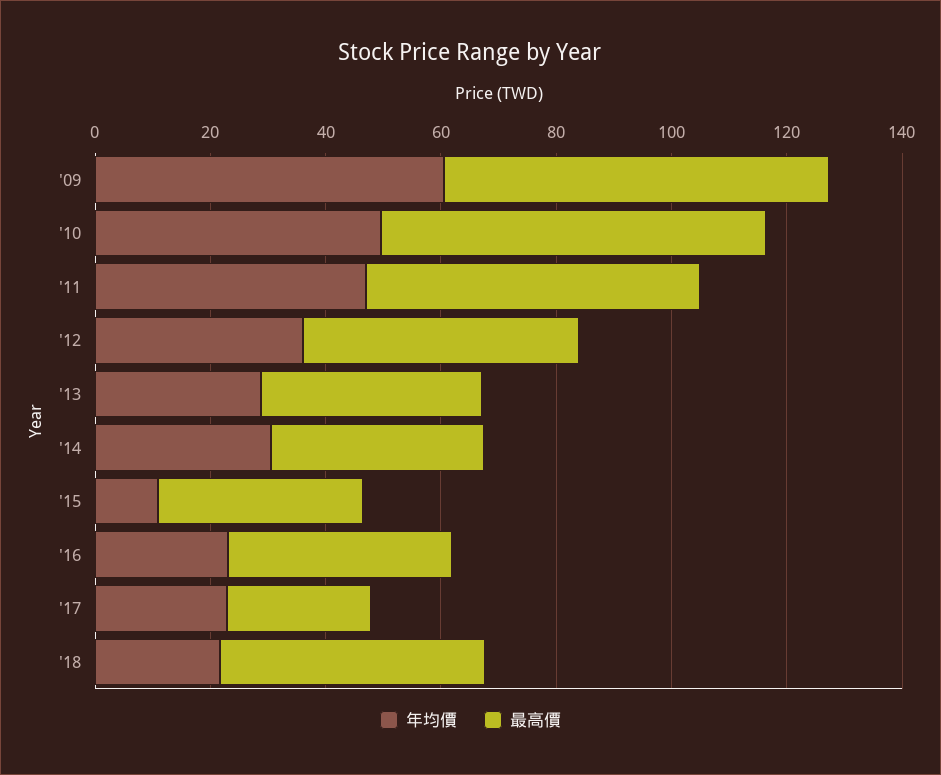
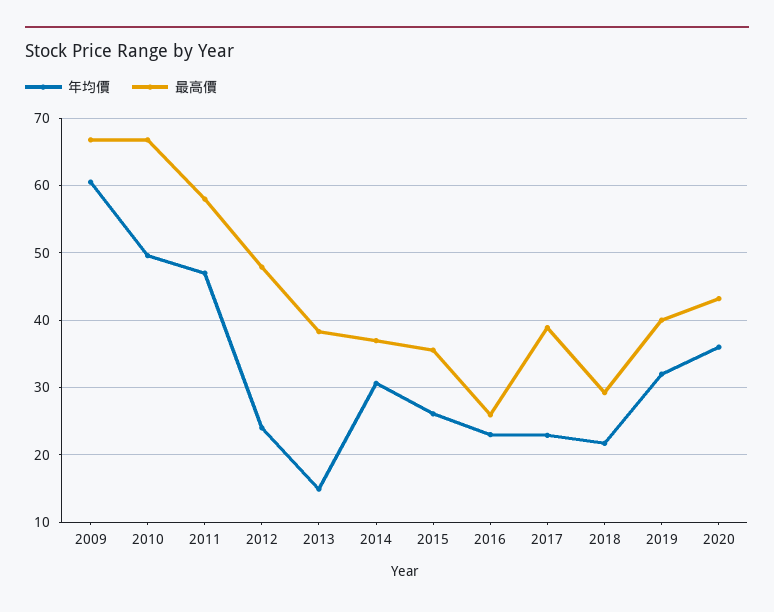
年均價, '12: 35 -> 24
年均價, '13: 30 -> 15
年均價, '15: 10 -> 26
最高價, '16: 40 -> 26
最高價, '17: 25 -> 39
最高價, '18: 45 -> 29
年均價, 2019: none -> 32
最高價, 2019: none -> 40
年均價, 2020: none -> 36
最高價, 2020: none -> 43

